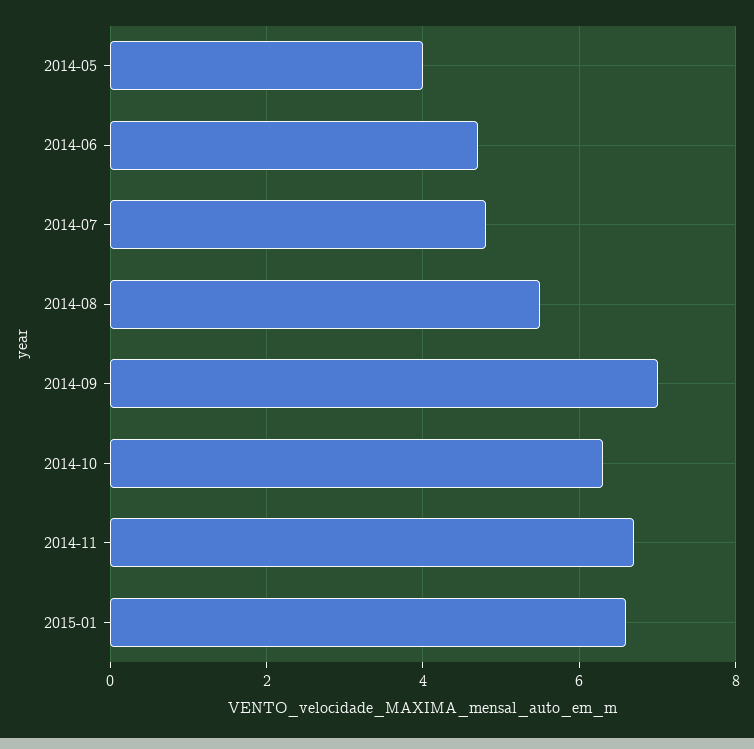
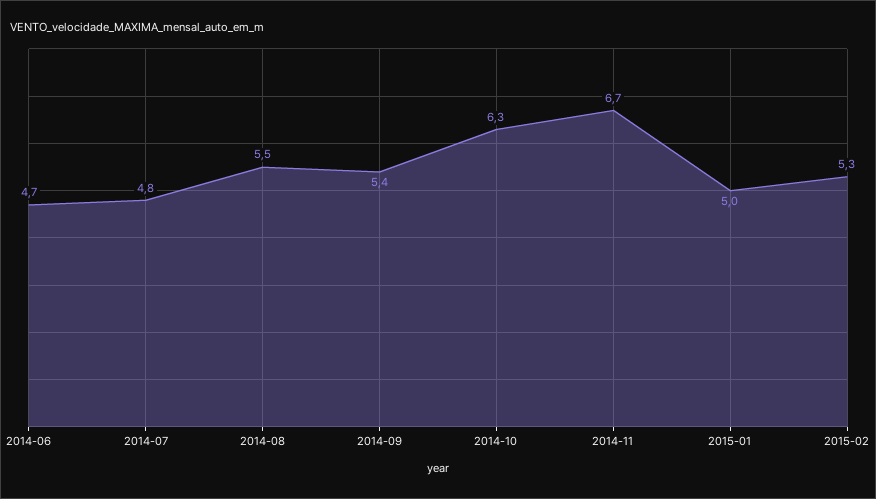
2014-05: 4 -> none
2014-09: 7 -> 5.4
2015-01: 6.5 -> 5
2015-02: none -> 5.3

